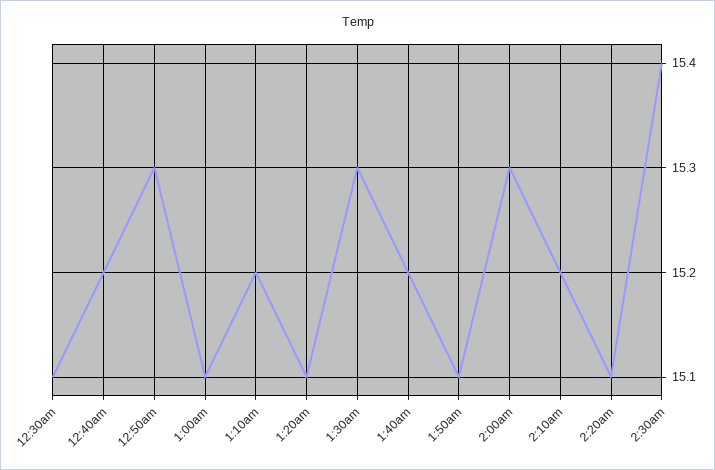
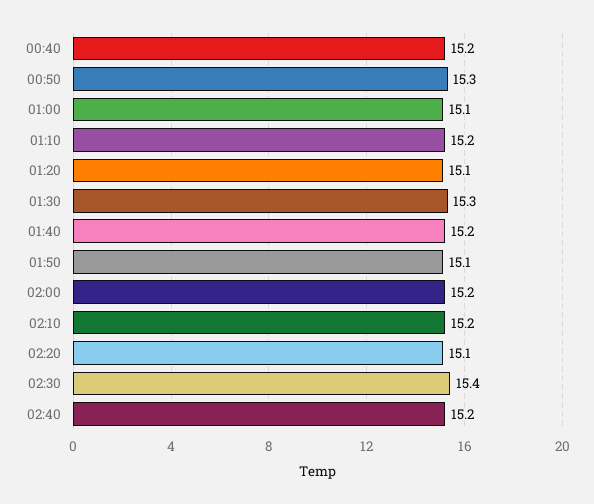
12:30am: 15.1 -> none
2:00am: 15.3 -> 15.2
02:40: none -> 15.2

